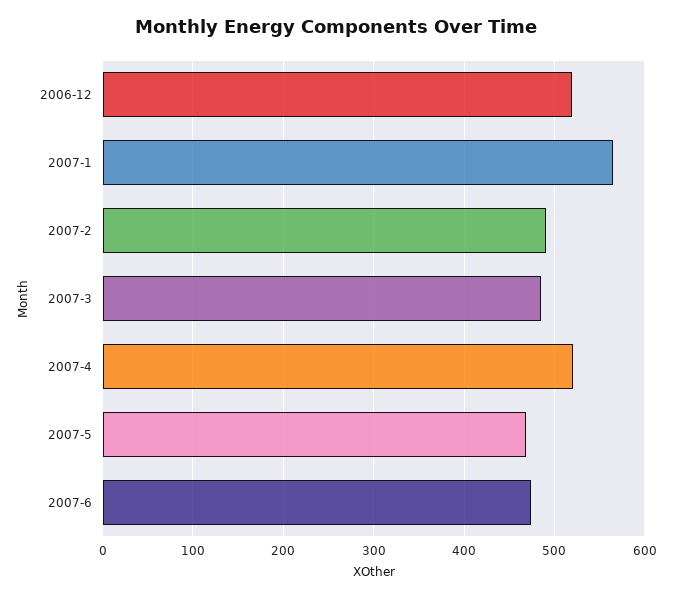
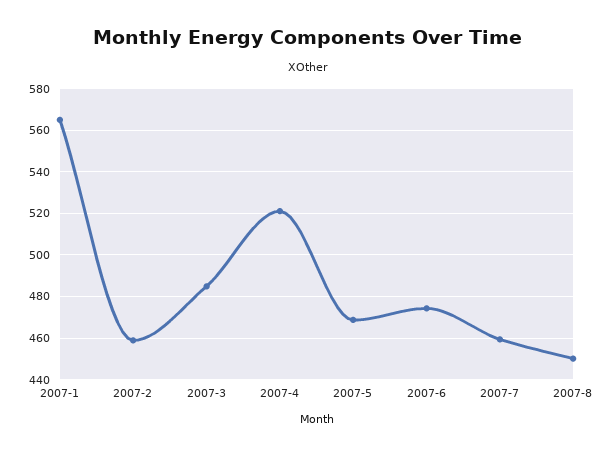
2006-12: 520 -> none
2007-2: 490 -> 460
2007-7: none -> 460
2007-8: none -> 450

